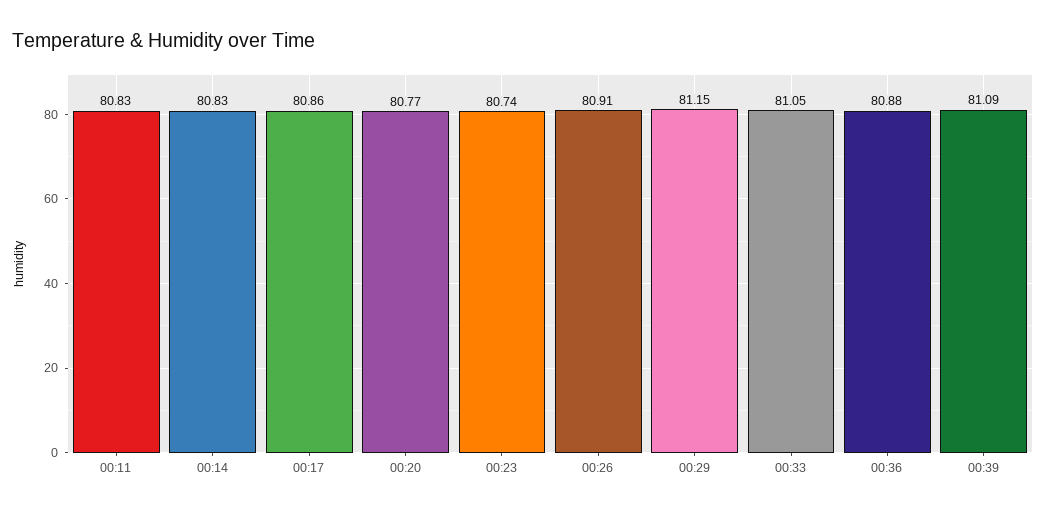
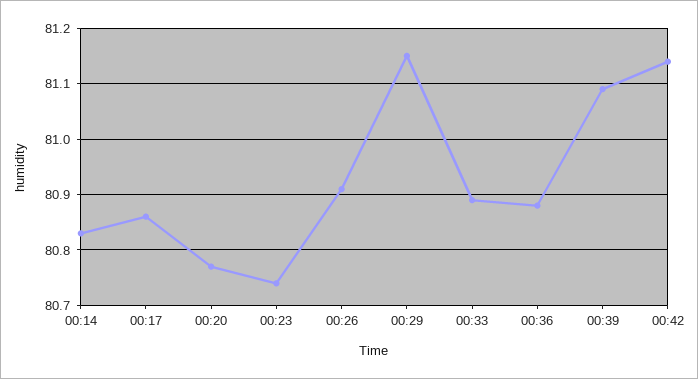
00:11: 80.83 -> none
00:33: 81.05 -> 80.9
00:42: none -> 81.15

